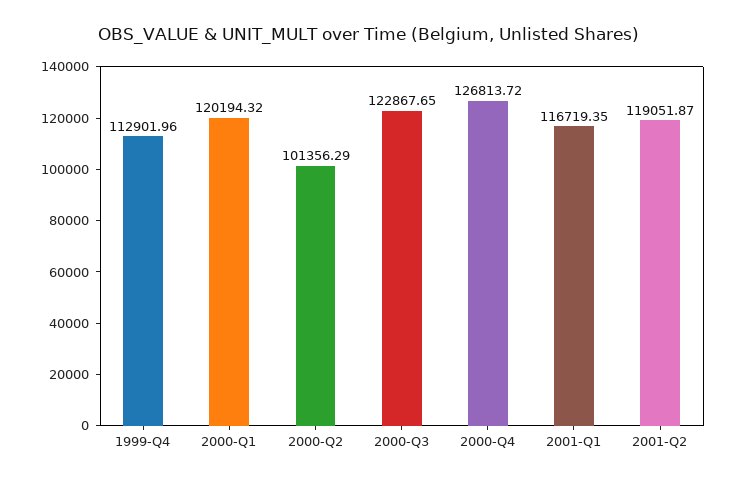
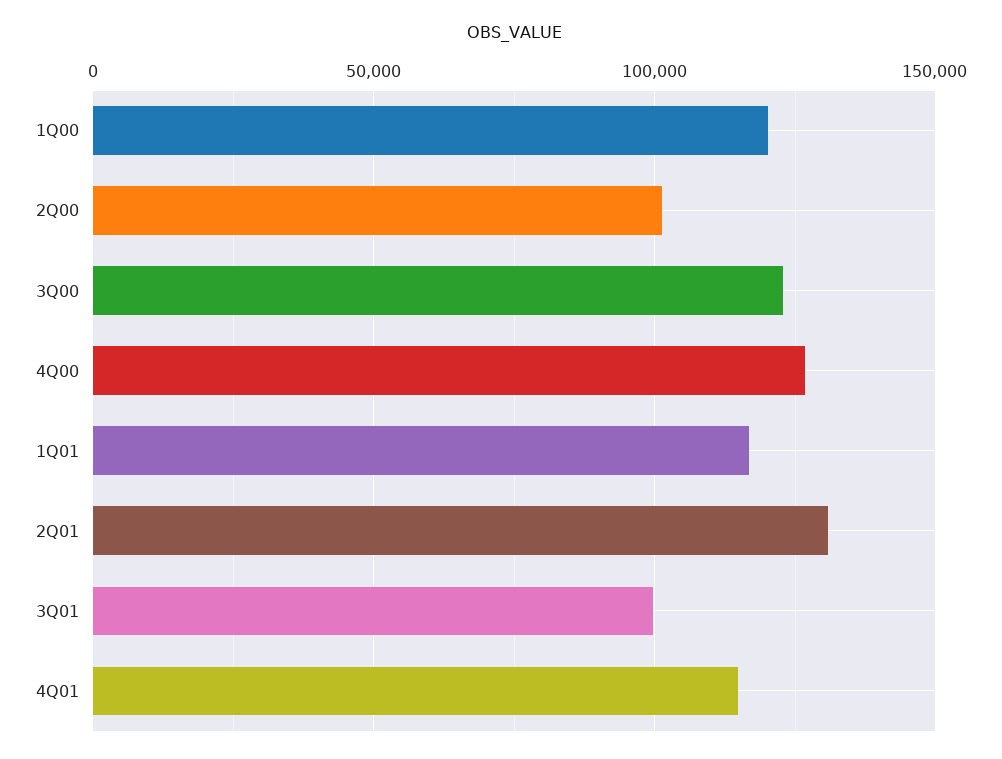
1999-Q4: 112901.96 -> none
2001-Q2: 119051.87 -> 130000
3Q01: none -> 100000
4Q01: none -> 115000

